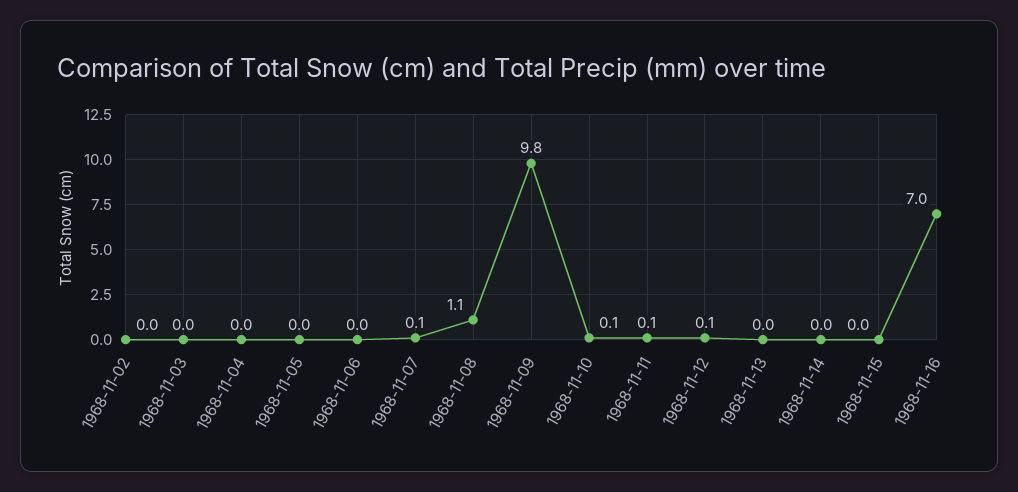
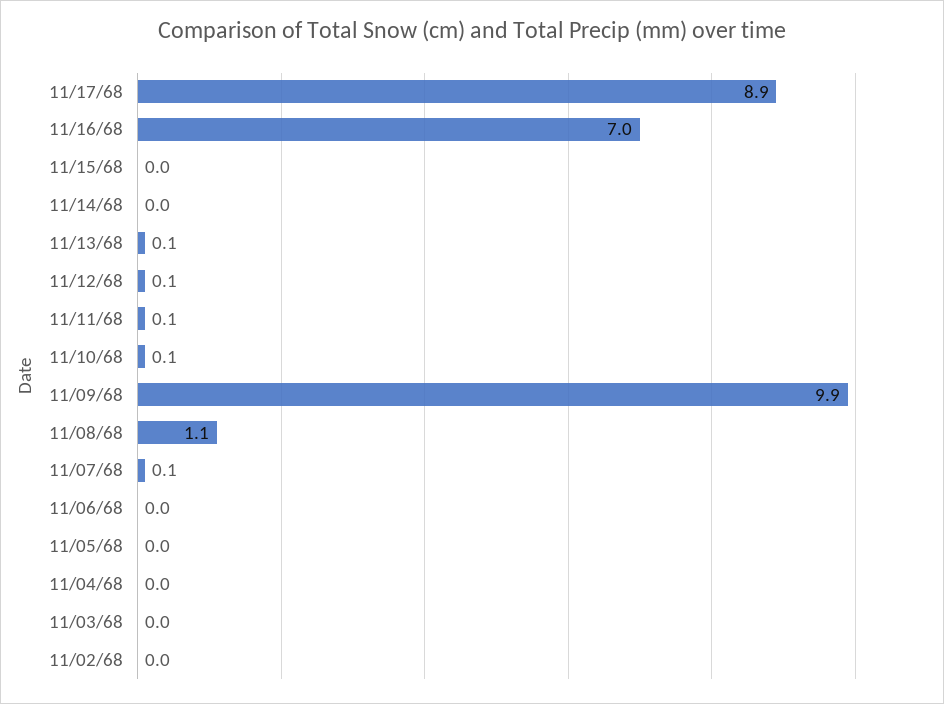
1968-11-09: 9.8 -> 9.9
1968-11-13: 0 -> 0.1
11/17/68: none -> 8.9

